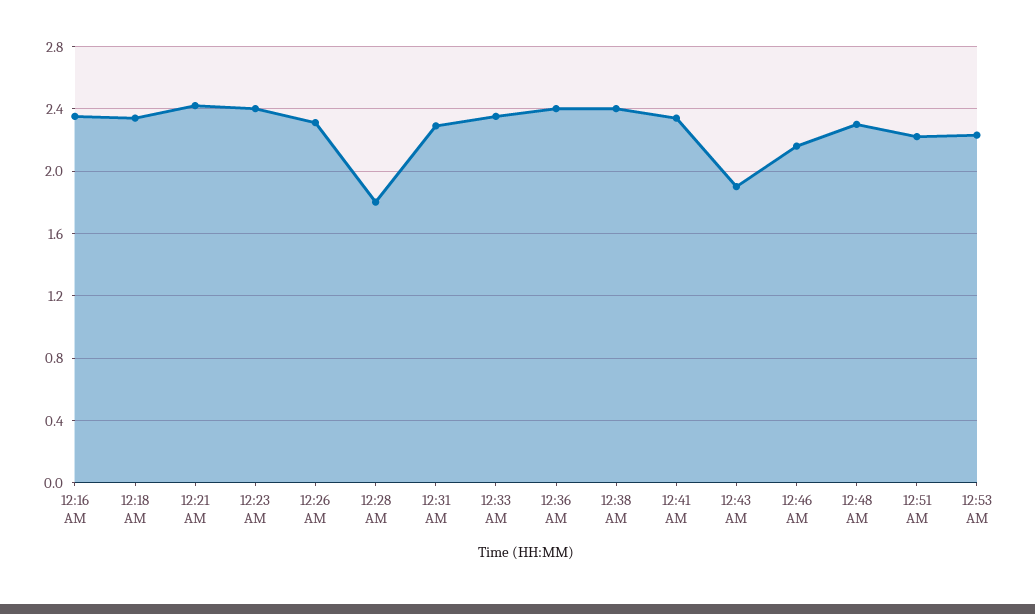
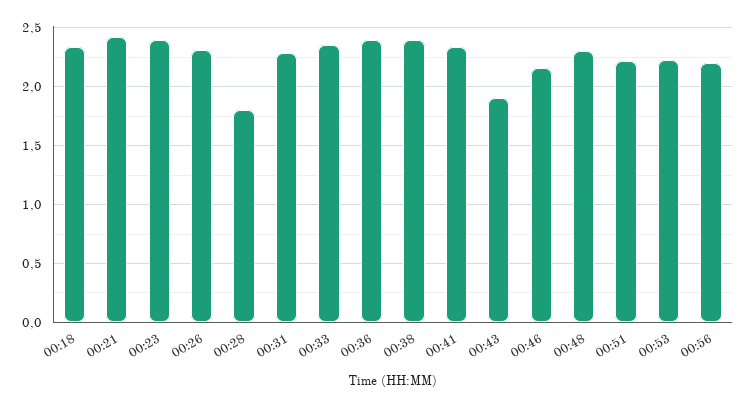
12:16 AM: 2.35 -> none
00:56: none -> 2.2

